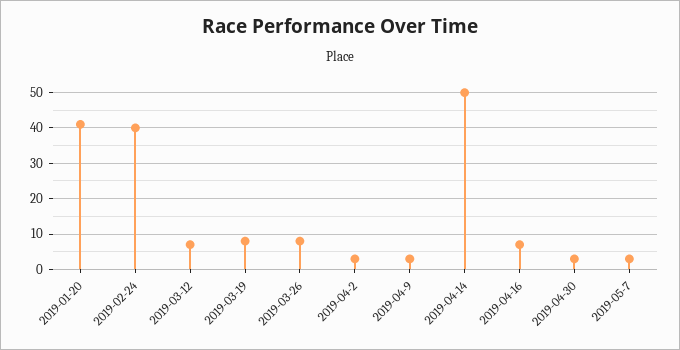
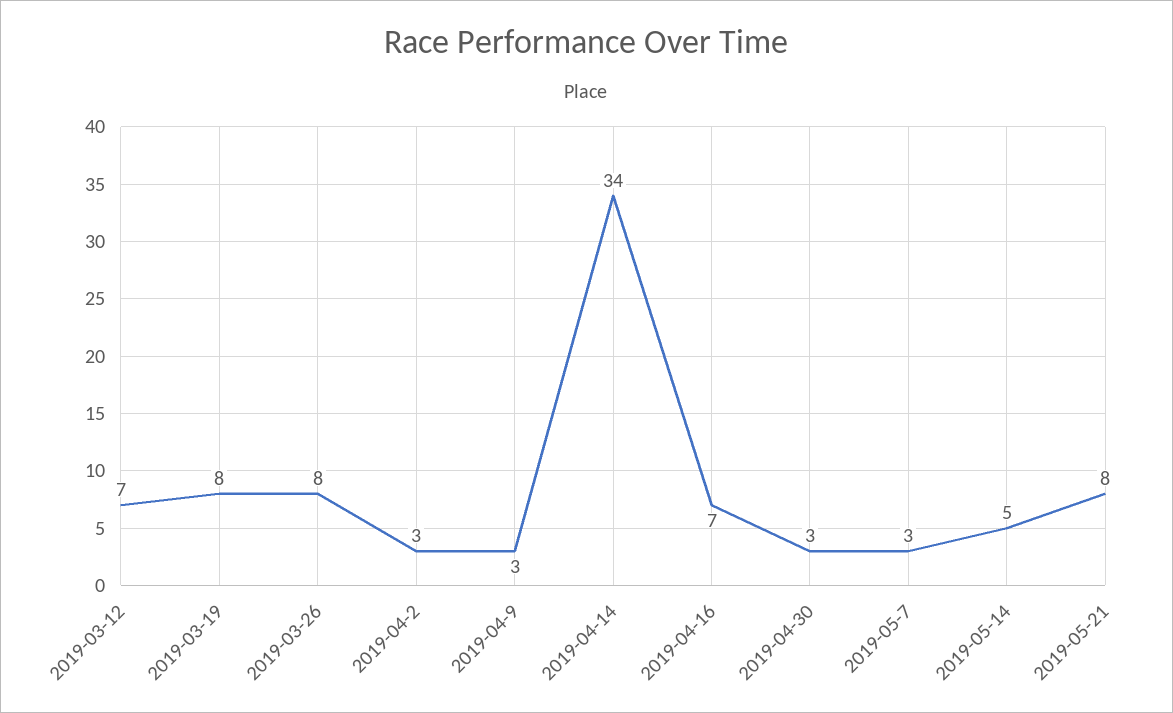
2019-01-20: 40 -> none
2019-02-24: 40 -> none
2019-04-14: 50 -> 34
2019-05-14: none -> 5
2019-05-21: none -> 8

